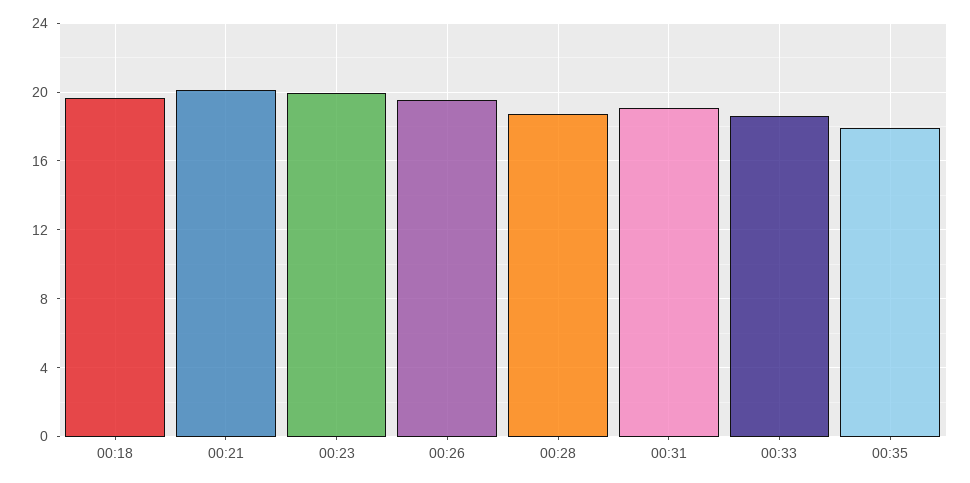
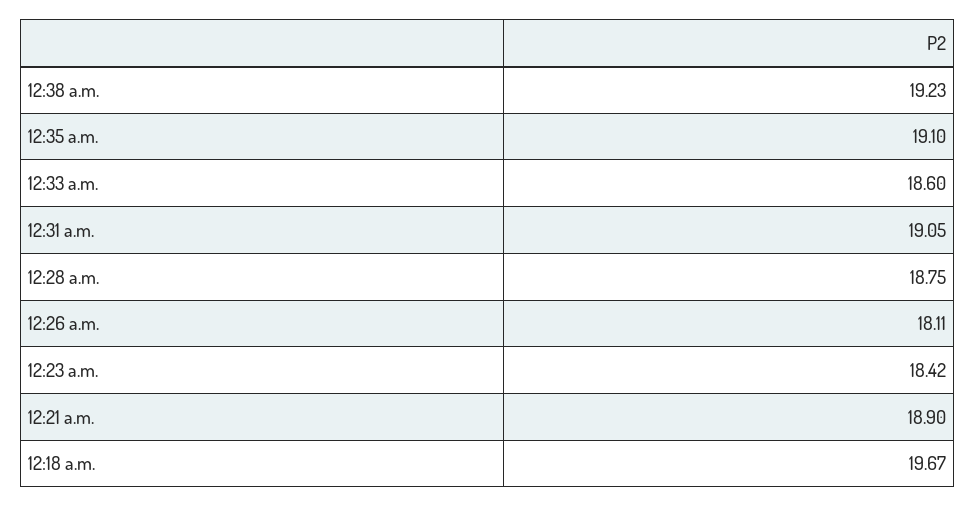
00:21: 20 -> 18.9
00:23: 20 -> 18.42
00:26: 19.5 -> 18.11
00:35: 18 -> 19.1
12:38 a.m.: none -> 19.23

